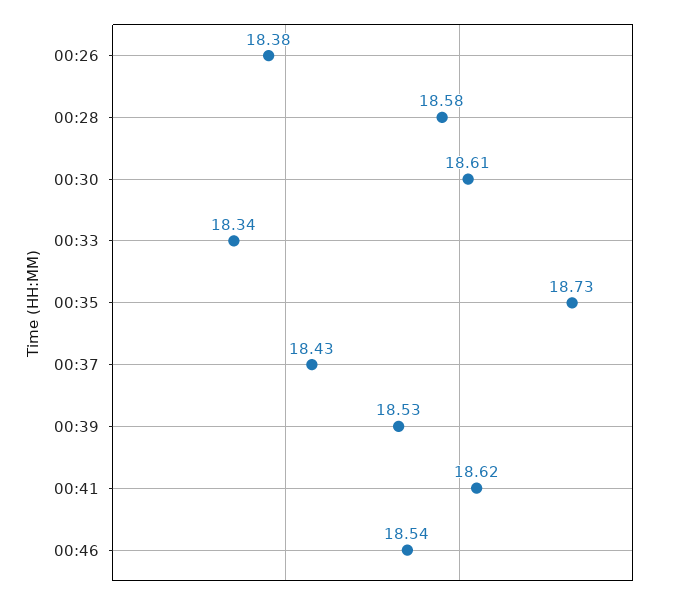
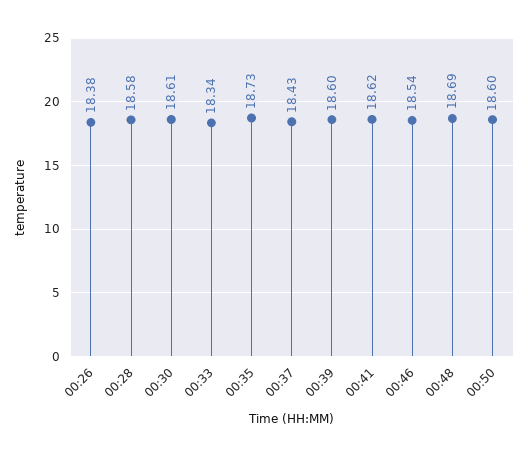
00:39: 18.53 -> 18.6
00:48: none -> 18.69
00:50: none -> 18.6

